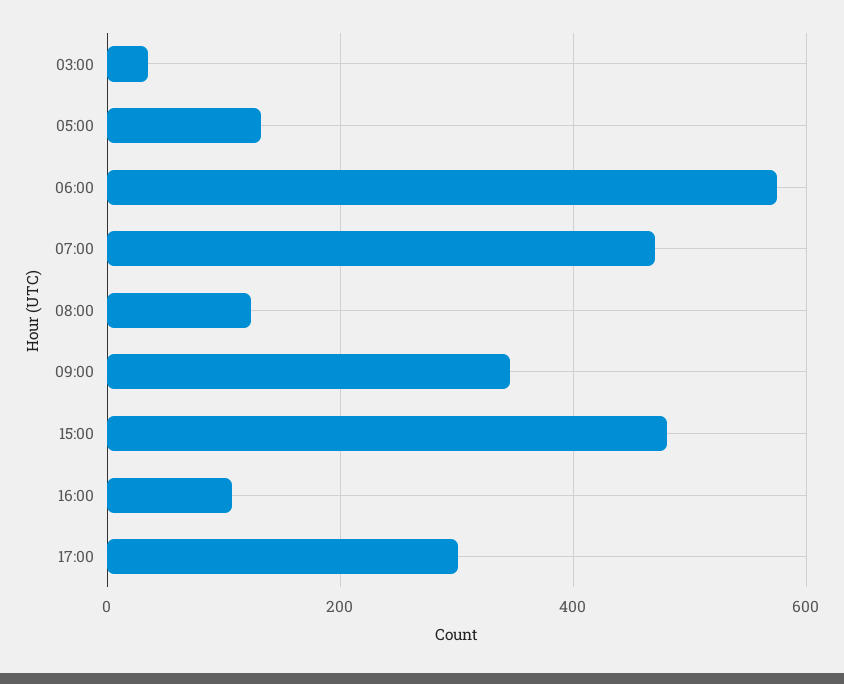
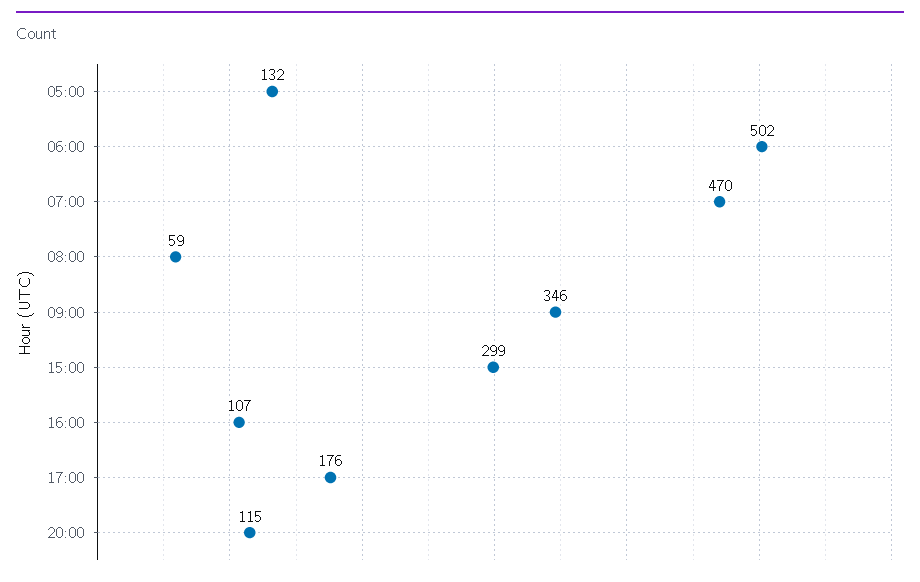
03:00: 40 -> none
06:00: 580 -> 502
08:00: 120 -> 59
15:00: 480 -> 299
17:00: 300 -> 176
20:00: none -> 115

